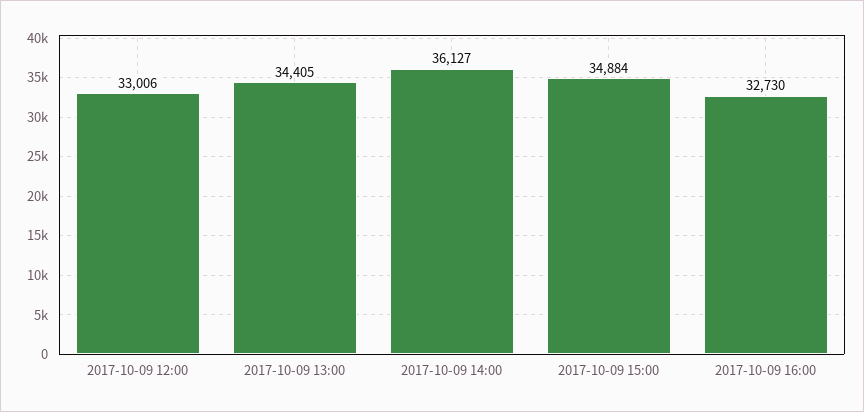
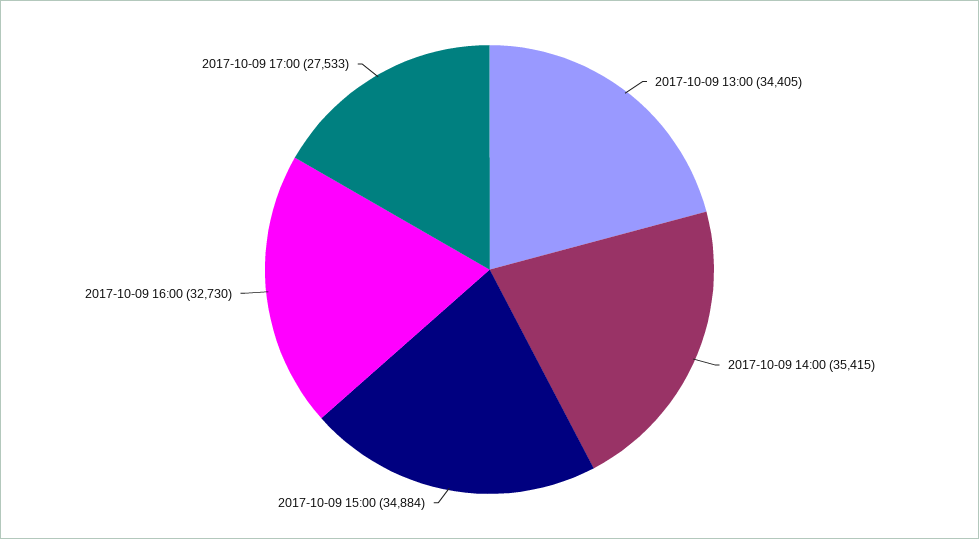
2017-10-09 12:00: 33006 -> none
2017-10-09 14:00: 36127 -> 35415
2017-10-09 17:00: none -> 27533

